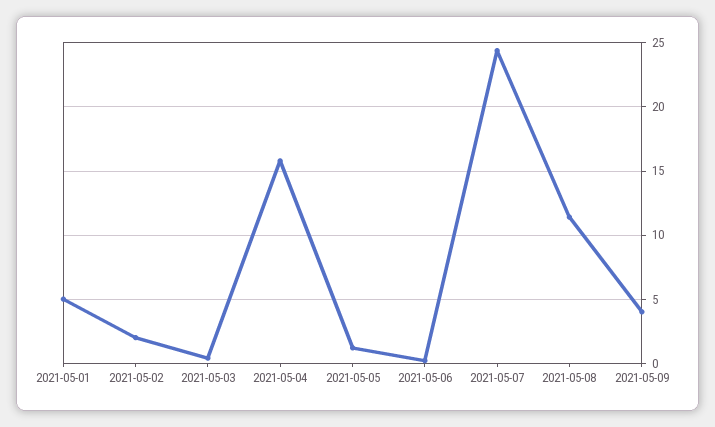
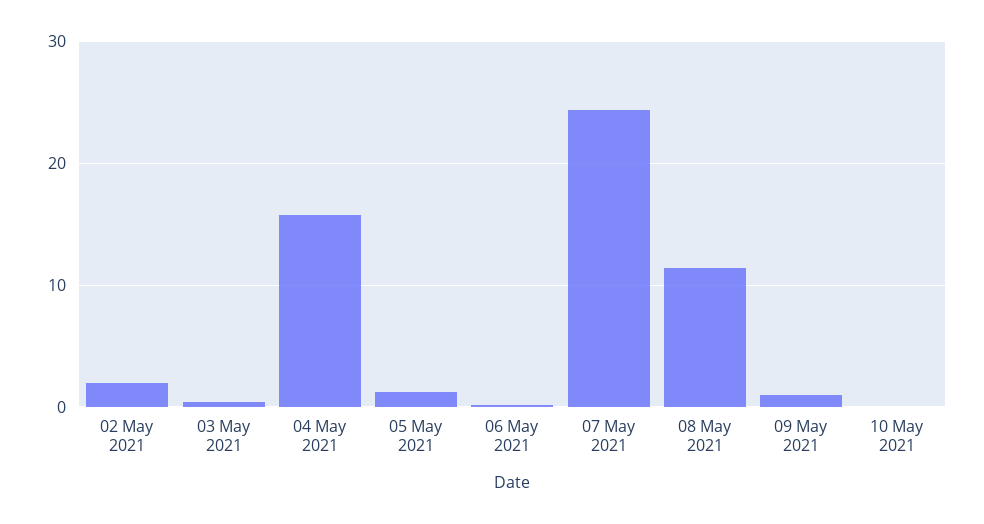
2021-05-01: 5 -> none
2021-05-09: 4 -> 1
10 May 2021: none -> 0

